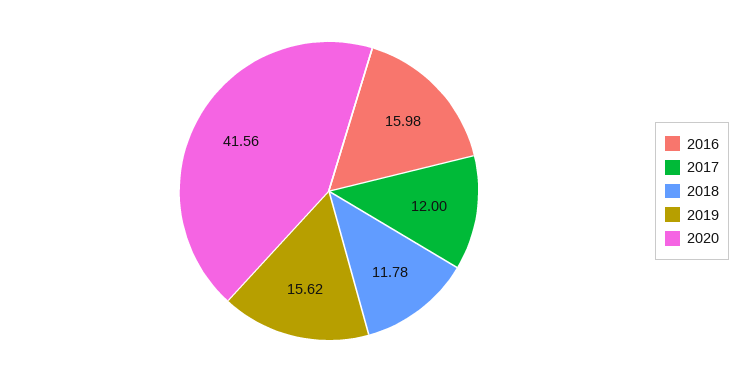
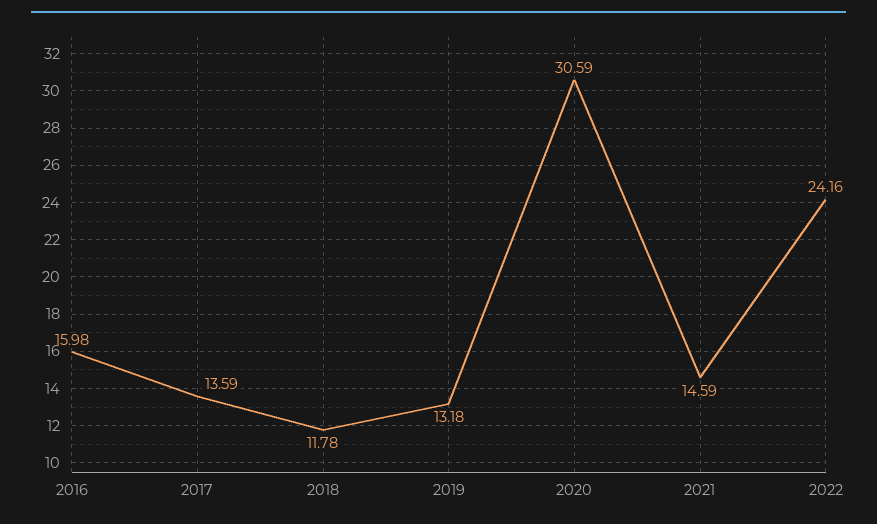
2017: 12 -> 13.59
2019: 15.62 -> 13.18
2020: 41.56 -> 30.59
2021: none -> 14.59
2022: none -> 24.16

